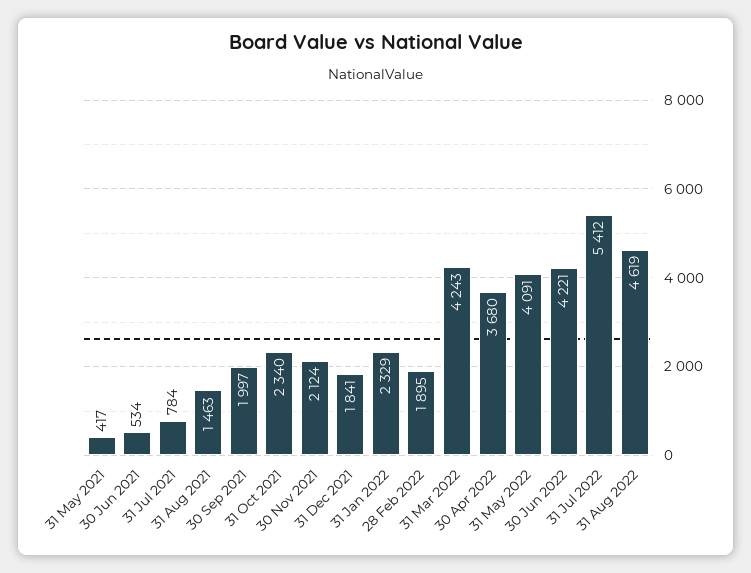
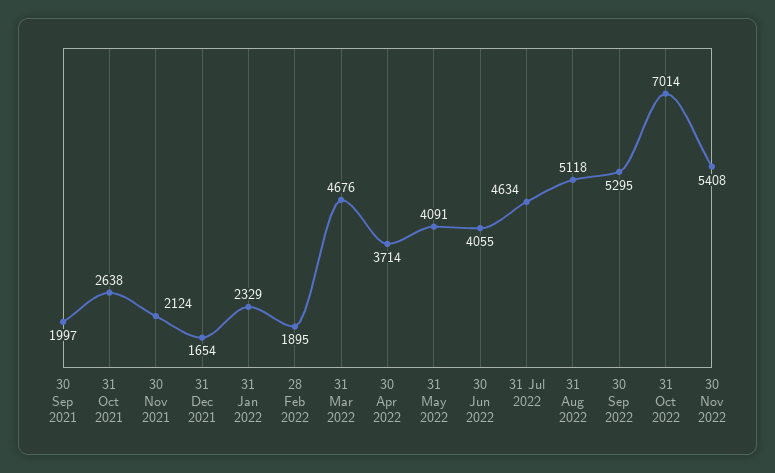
31 May 2021: 417 -> none
30 Jun 2021: 534 -> none
31 Jul 2021: 784 -> none
31 Aug 2021: 1463 -> none
31 Oct 2021: 2340 -> 2638
31 Dec 2021: 1841 -> 1654
31 Mar 2022: 4243 -> 4676
30 Apr 2022: 3680 -> 3714
30 Jun 2022: 4221 -> 4055
31 Jul 2022: 5412 -> 4634
31 Aug 2022: 4619 -> 5118
30 Sep 2022: none -> 5295
31 Oct 2022: none -> 7014
30 Nov 2022: none -> 5408

